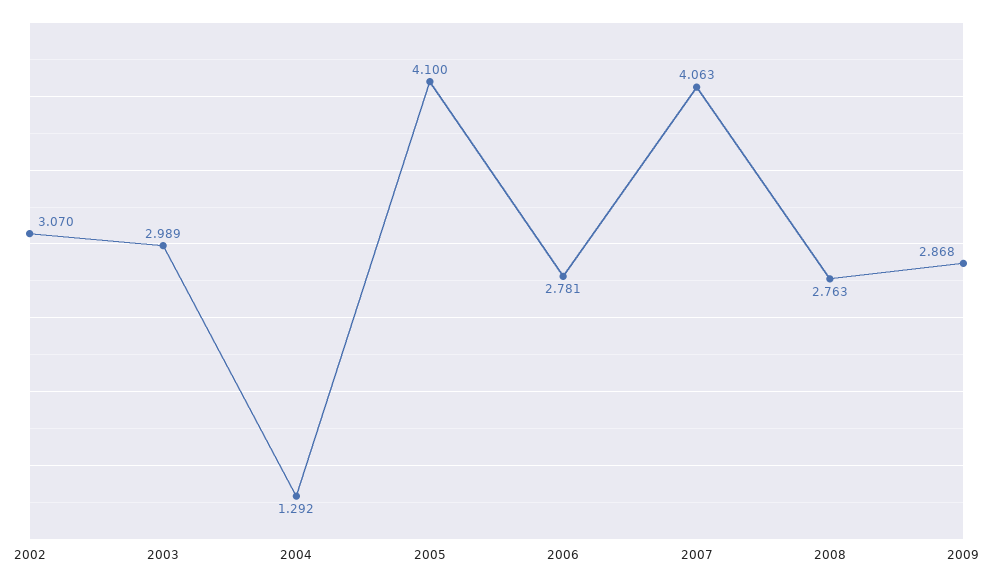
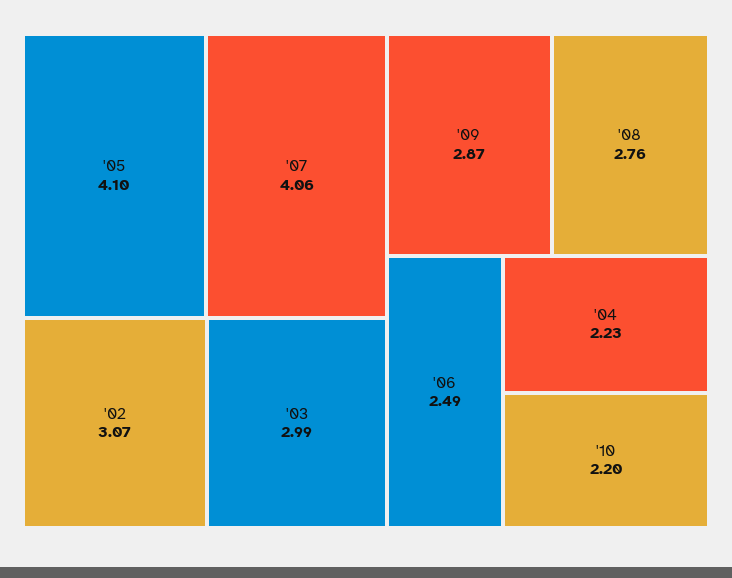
2004: 1.292 -> 2.23
2006: 2.781 -> 2.49
'10: none -> 2.2

